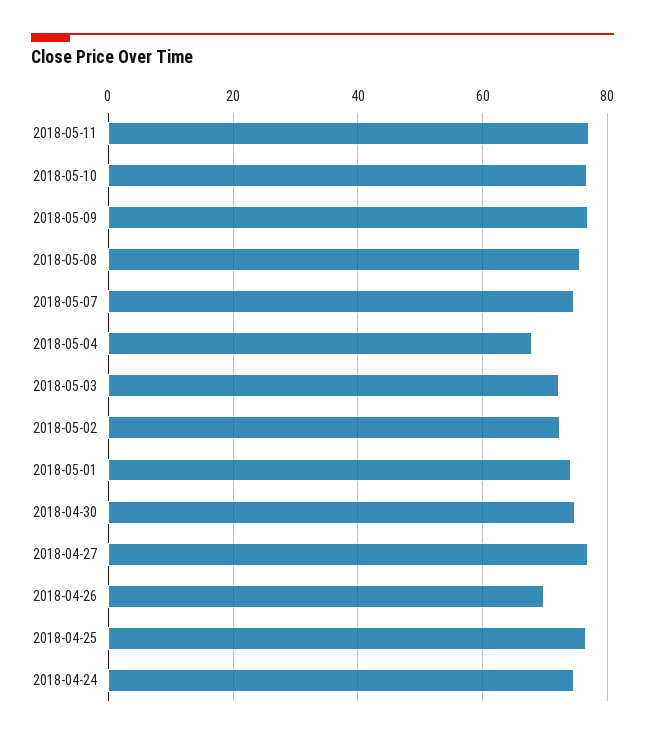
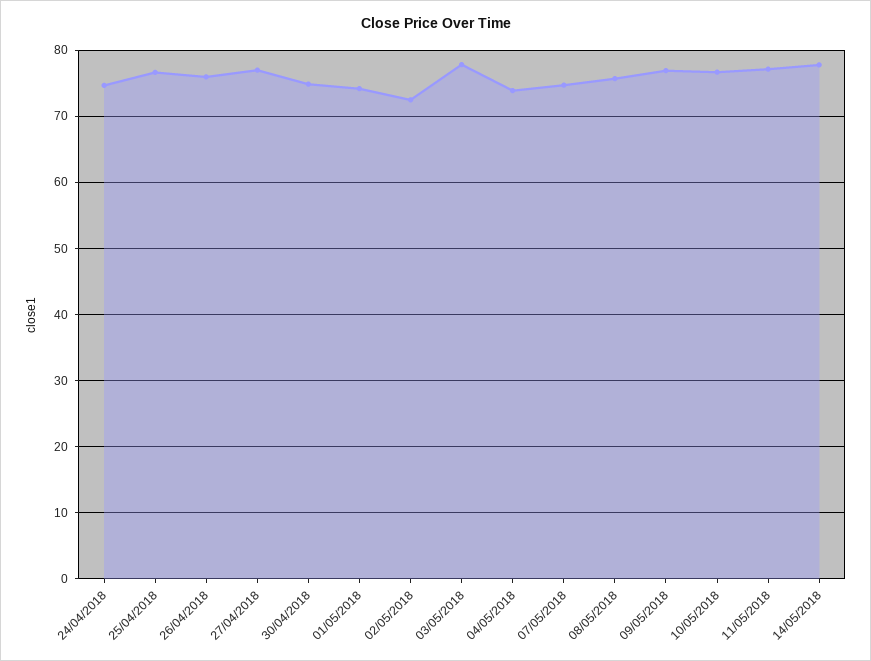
2018-05-04: 68 -> 74
2018-05-03: 72 -> 78
2018-04-26: 70 -> 76
14/05/2018: none -> 78

